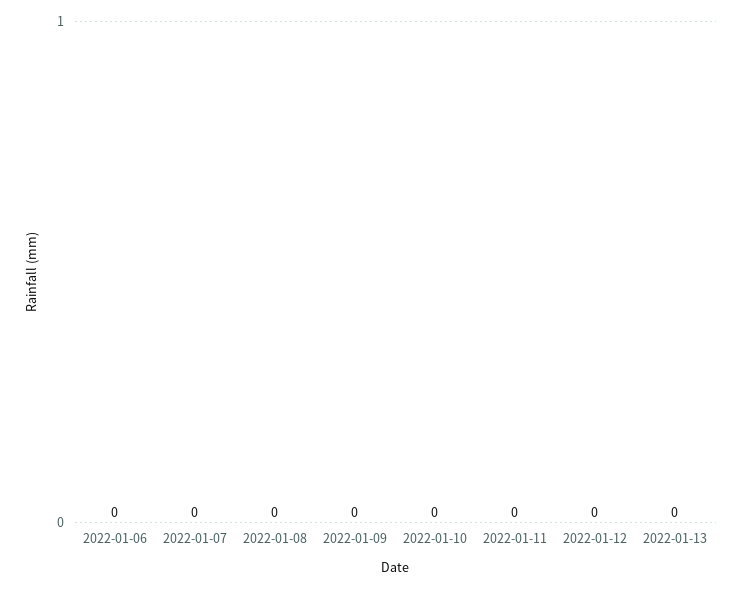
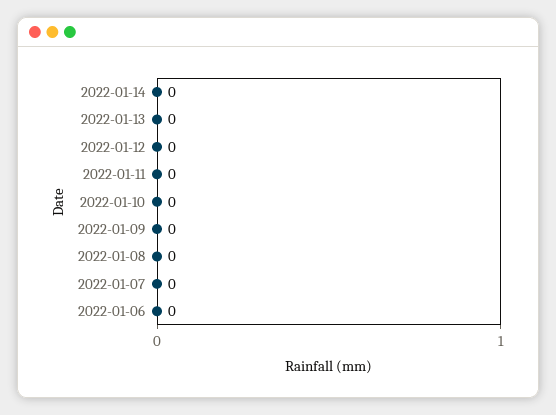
2022-01-14: none -> 0

